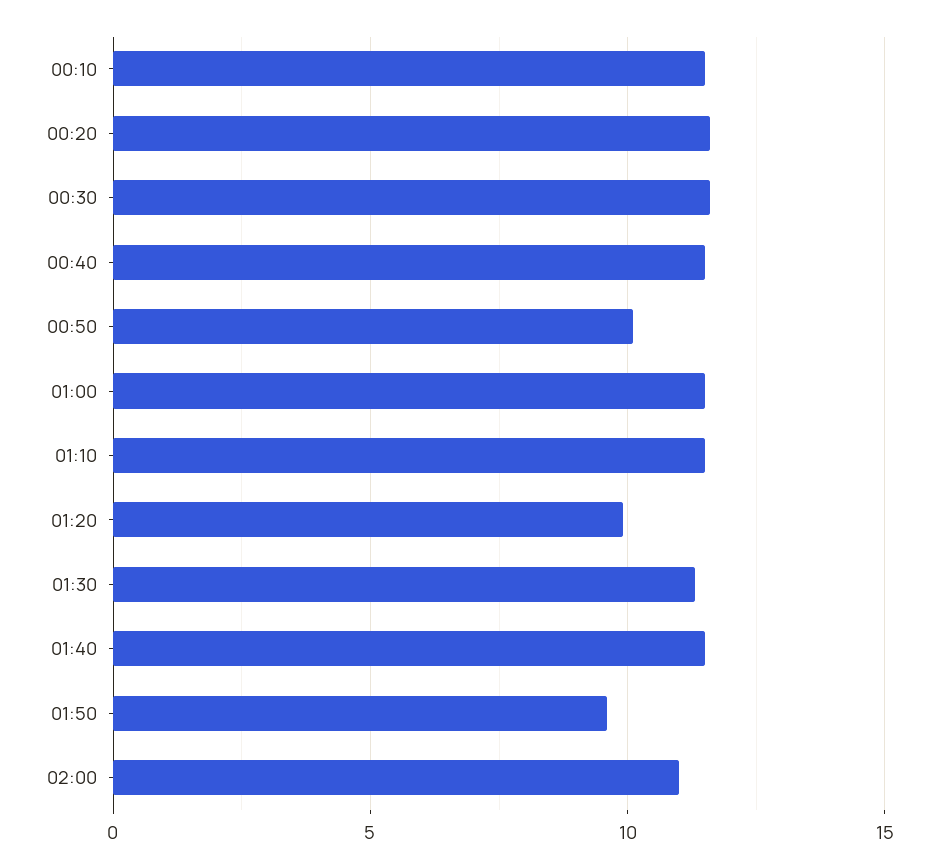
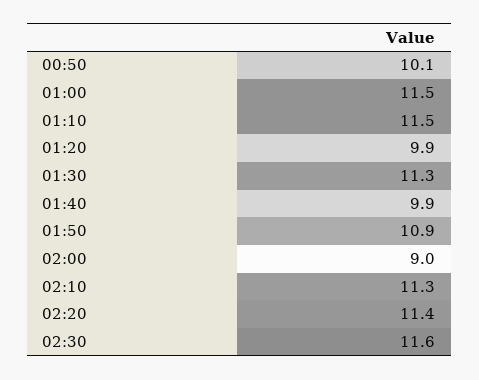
00:10: 11.5 -> none
00:20: 11.5 -> none
00:30: 11.5 -> none
00:40: 11.5 -> none
01:40: 11.5 -> 9.9
01:50: 9.5 -> 10.9
02:00: 11 -> 9
02:10: none -> 11.3
02:20: none -> 11.4
02:30: none -> 11.6

